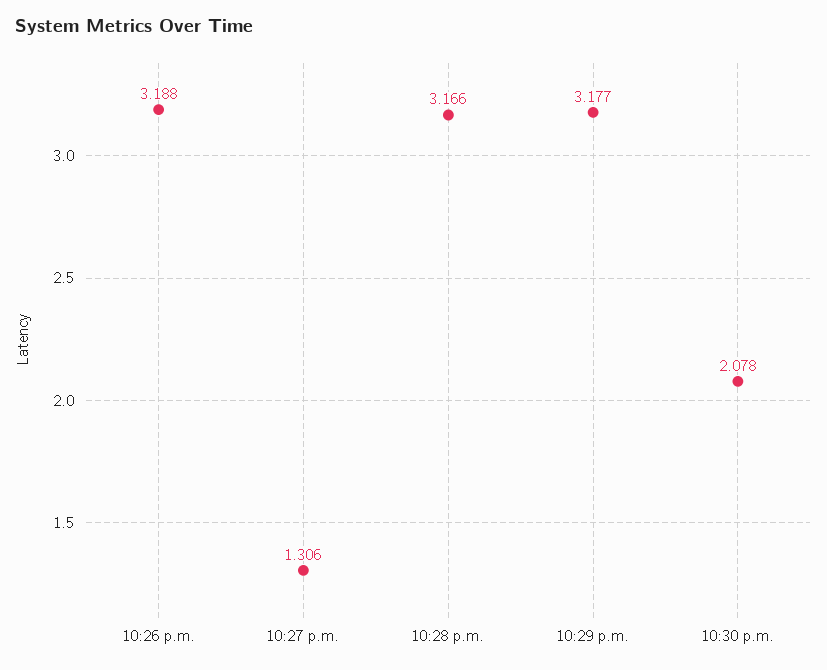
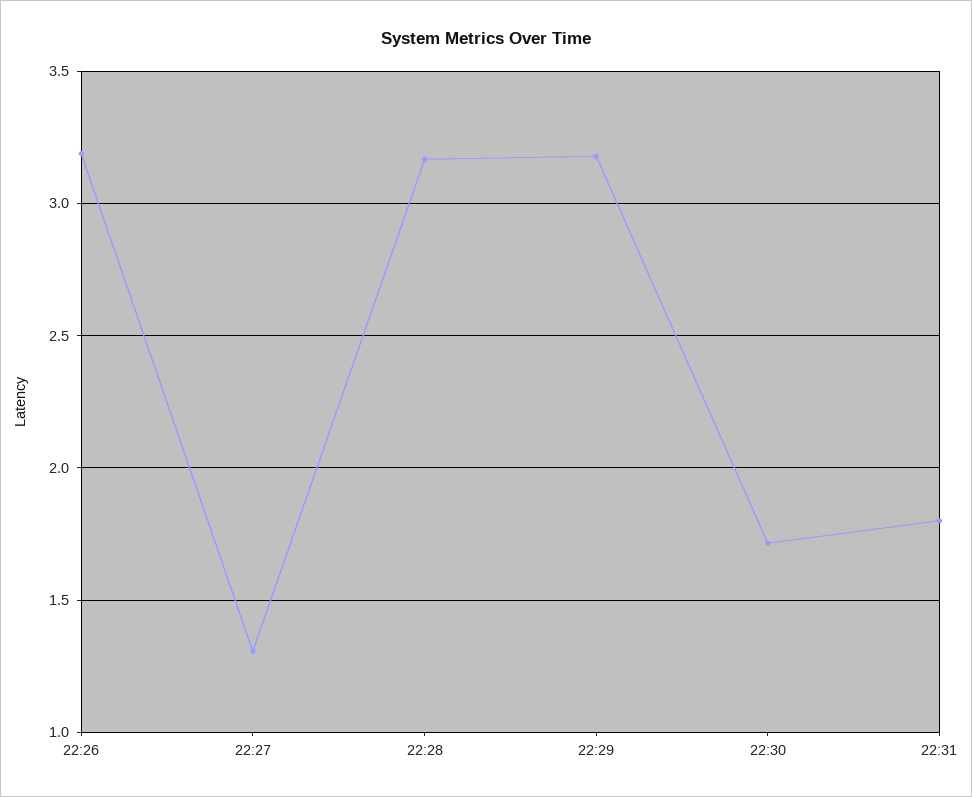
10:30 p.m.: 2.078 -> 1.7
22:31: none -> 1.8

